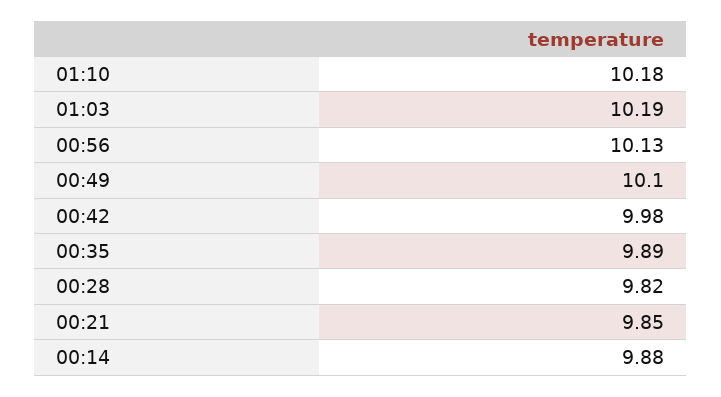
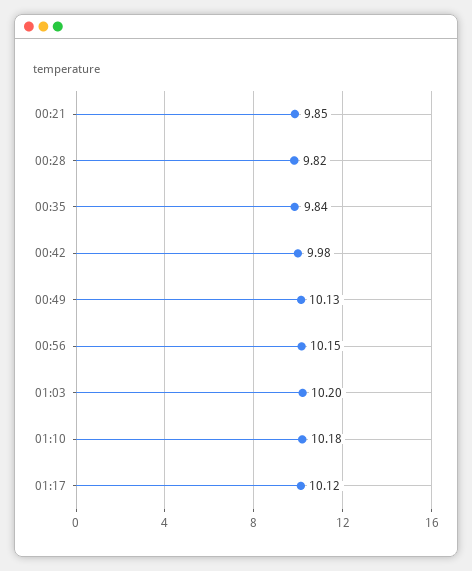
01:03: 10.19 -> 10.2
00:56: 10.13 -> 10.15
00:49: 10.1 -> 10.13
00:35: 9.89 -> 9.84
00:14: 9.88 -> none
01:17: none -> 10.12

